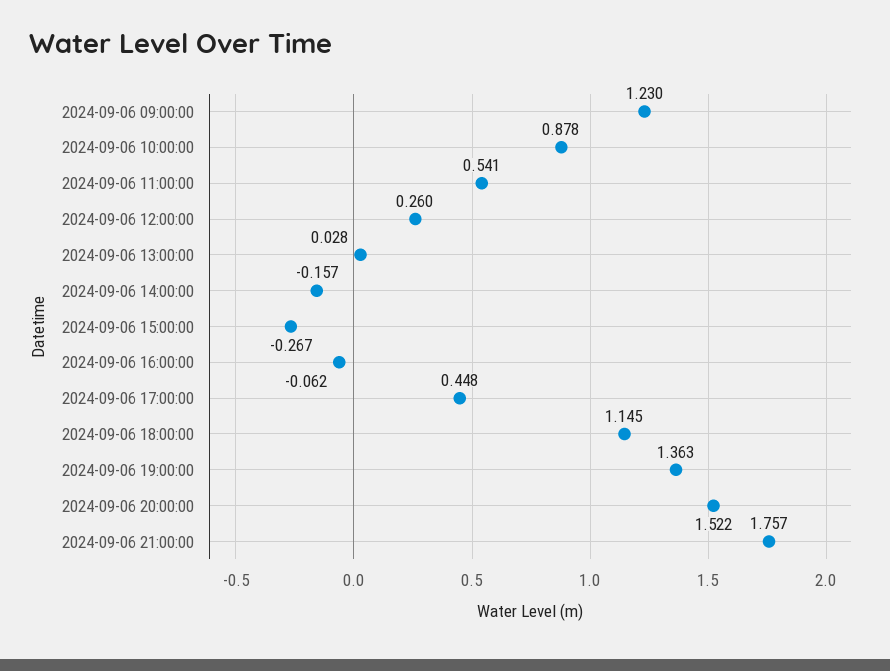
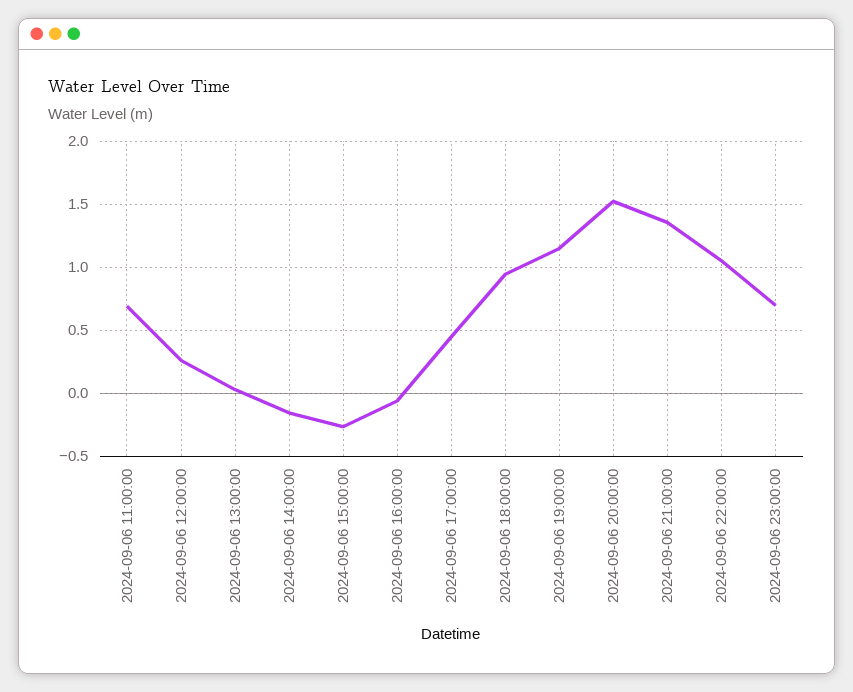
2024-09-06 09:00:00: 1.23 -> none
2024-09-06 10:00:00: 0.878 -> none
2024-09-06 11:00:00: 0.541 -> 0.7
2024-09-06 18:00:00: 1.145 -> 0.95
2024-09-06 19:00:00: 1.363 -> 1.15
2024-09-06 21:00:00: 1.757 -> 1.35
2024-09-06 22:00:00: none -> 1.05
2024-09-06 23:00:00: none -> 0.7

